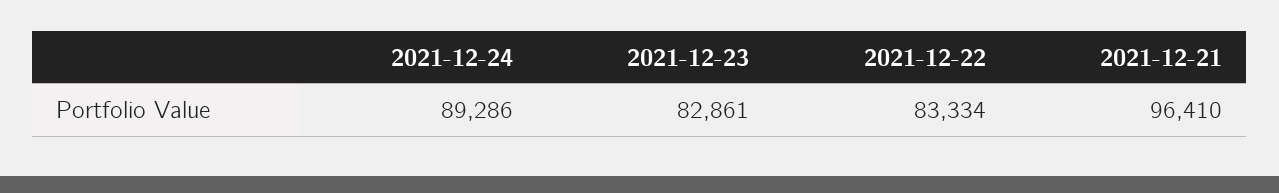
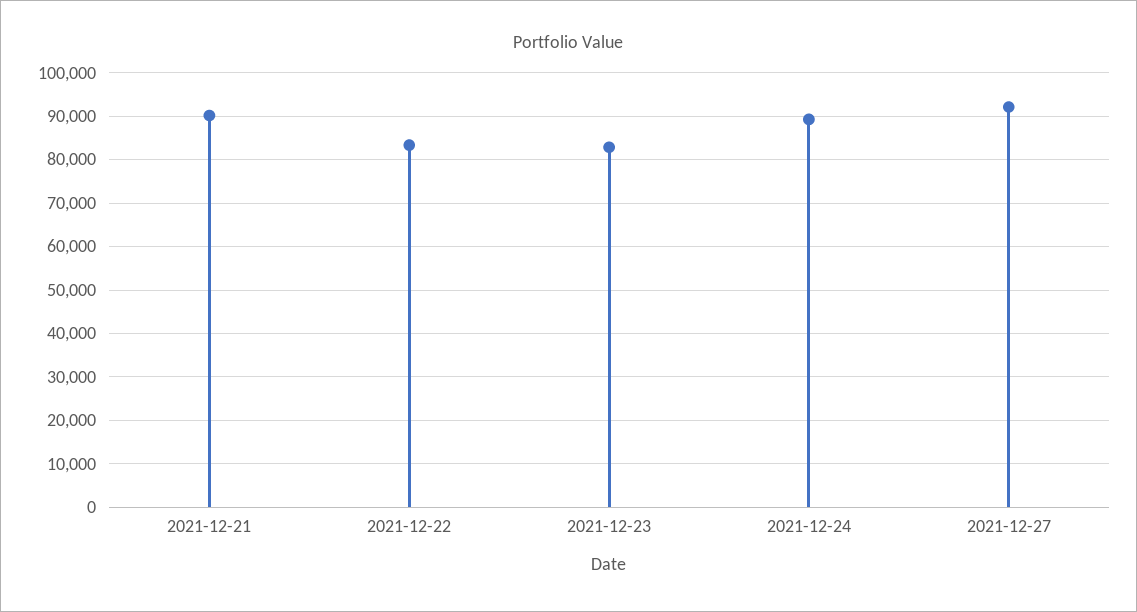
2021-12-21: 96410 -> 90000
2021-12-27: none -> 92000

